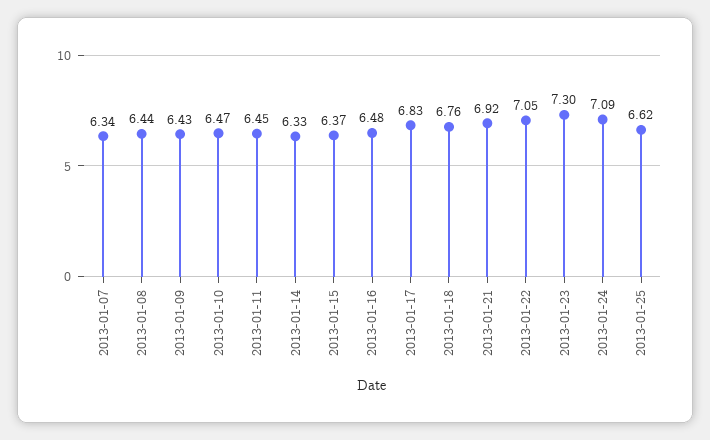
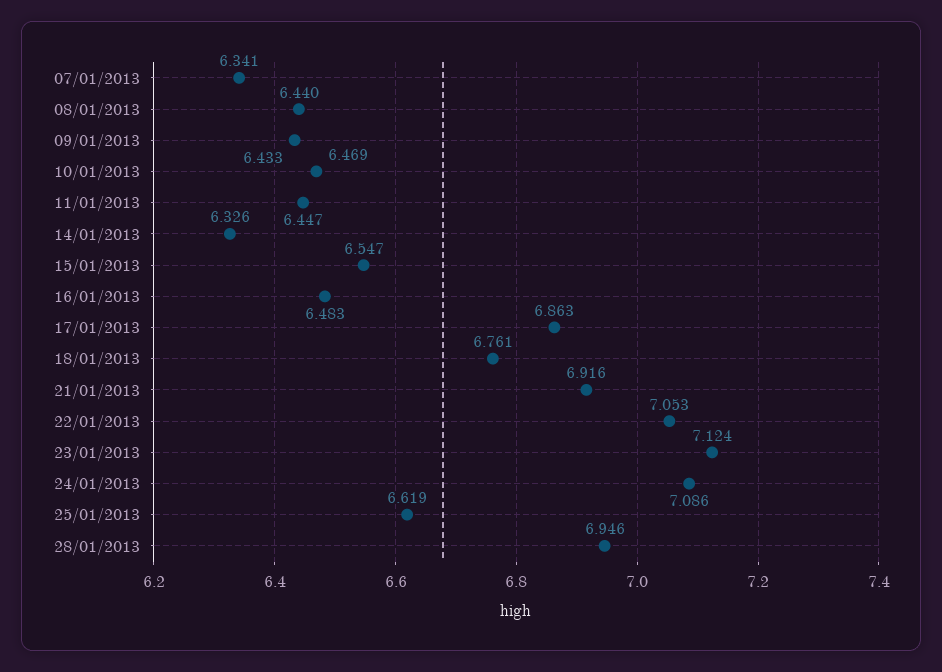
2013-01-15: 6.37 -> 6.547
2013-01-17: 6.83 -> 6.863
2013-01-23: 7.3 -> 7.124
28/01/2013: none -> 6.946

